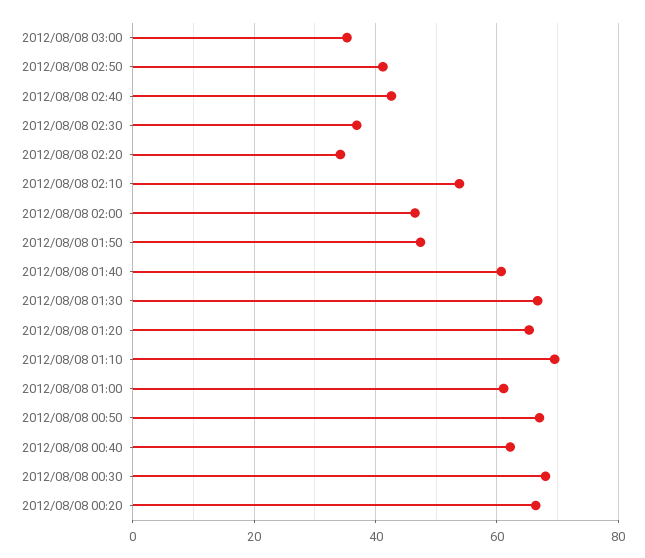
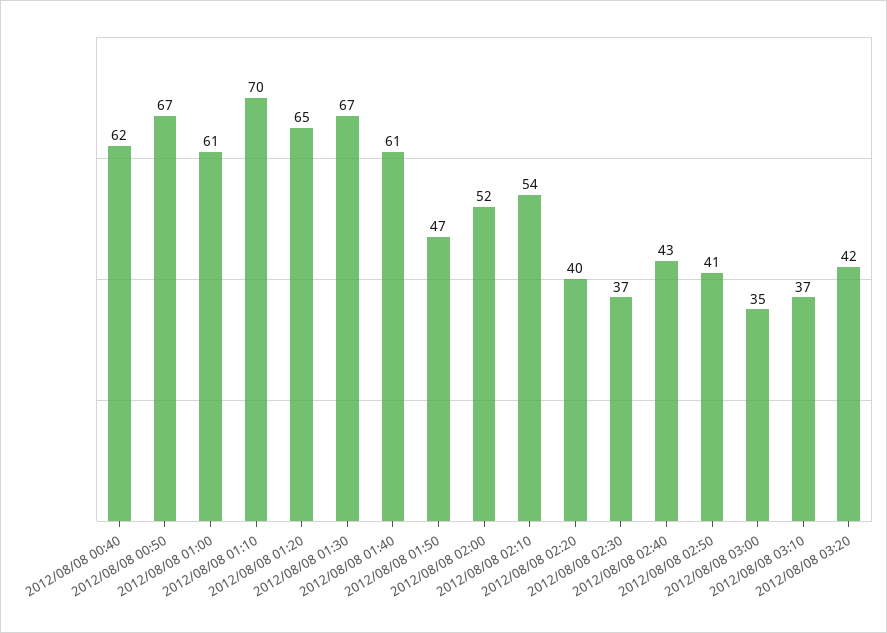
2012/08/08 02:20: 34 -> 40
2012/08/08 02:00: 46 -> 52
2012/08/08 00:30: 68 -> none
2012/08/08 00:20: 66 -> none
2012/08/08 03:10: none -> 37
2012/08/08 03:20: none -> 42

